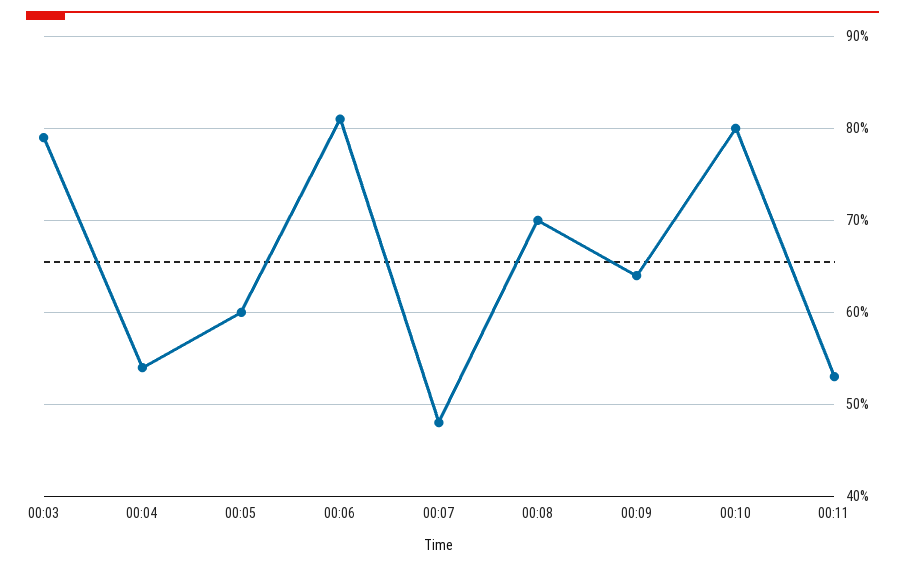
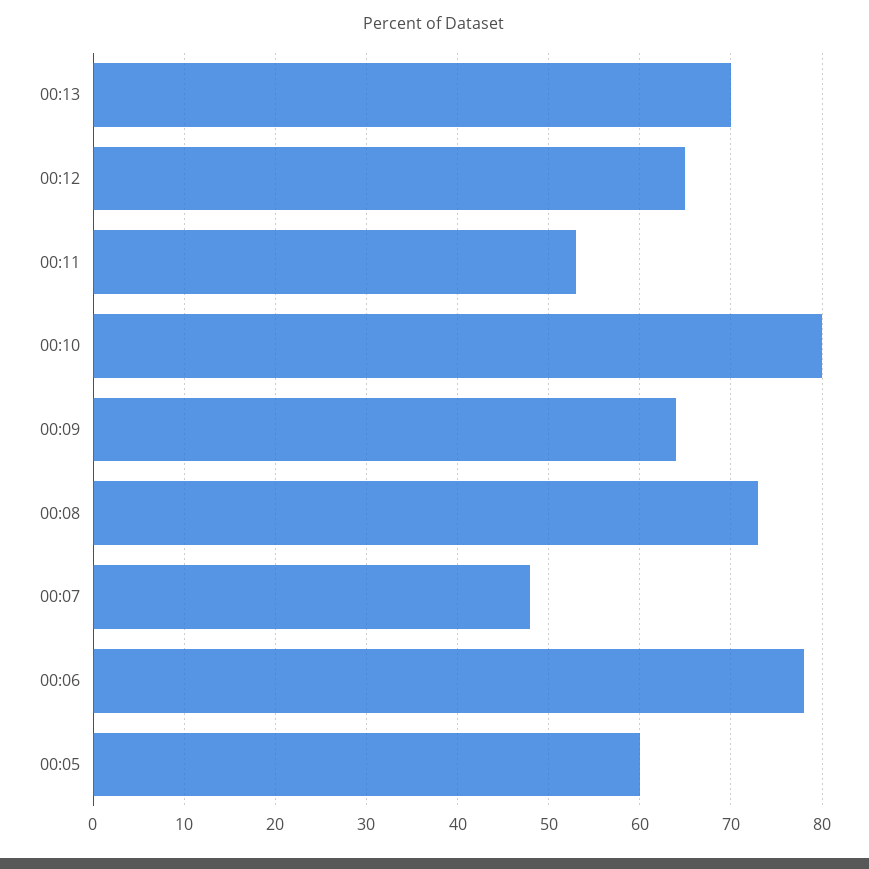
00:03: 79 -> none
00:04: 54 -> none
00:06: 81 -> 78
00:08: 70 -> 73
00:13: none -> 70
00:12: none -> 65

